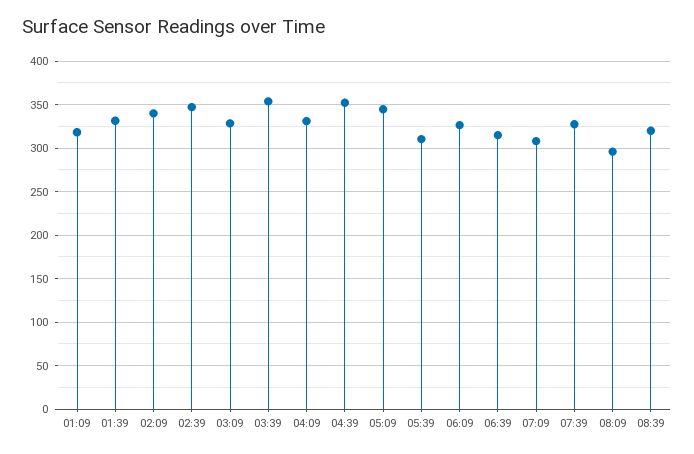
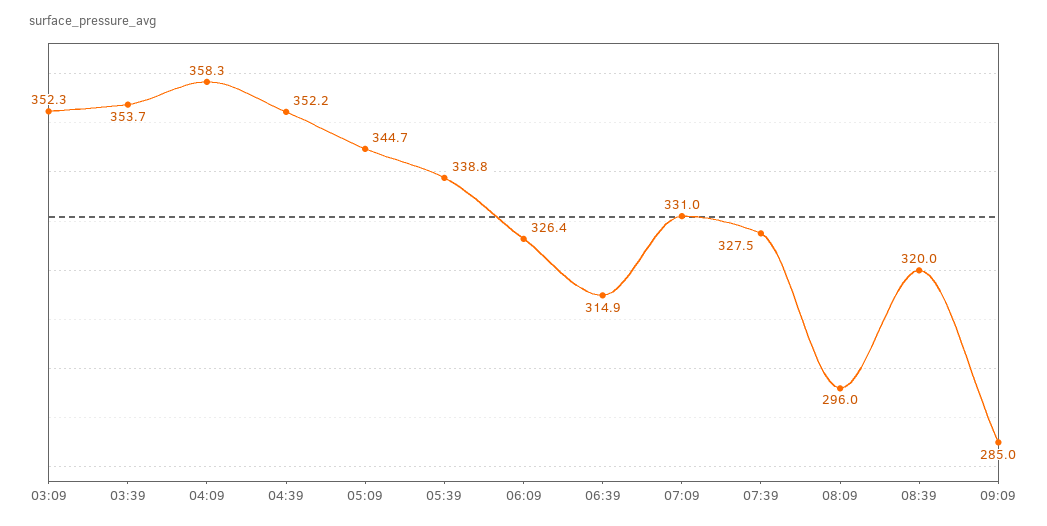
01:09: 320 -> none
01:39: 330 -> none
02:09: 340 -> none
02:39: 350 -> none
03:09: 330 -> 352.3
04:09: 330 -> 358.3
05:39: 310 -> 338.8
07:09: 310 -> 331
09:09: none -> 285

